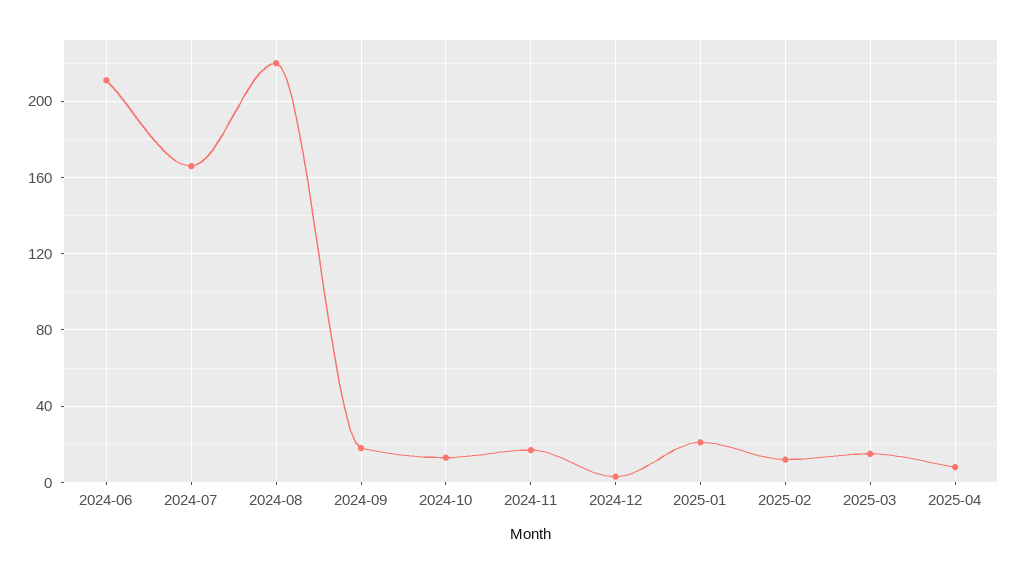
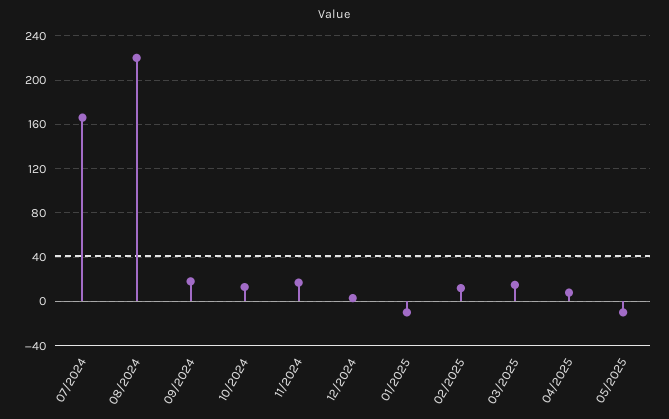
2024-06: 210 -> none
2025-01: 20 -> -10
05/2025: none -> -10

